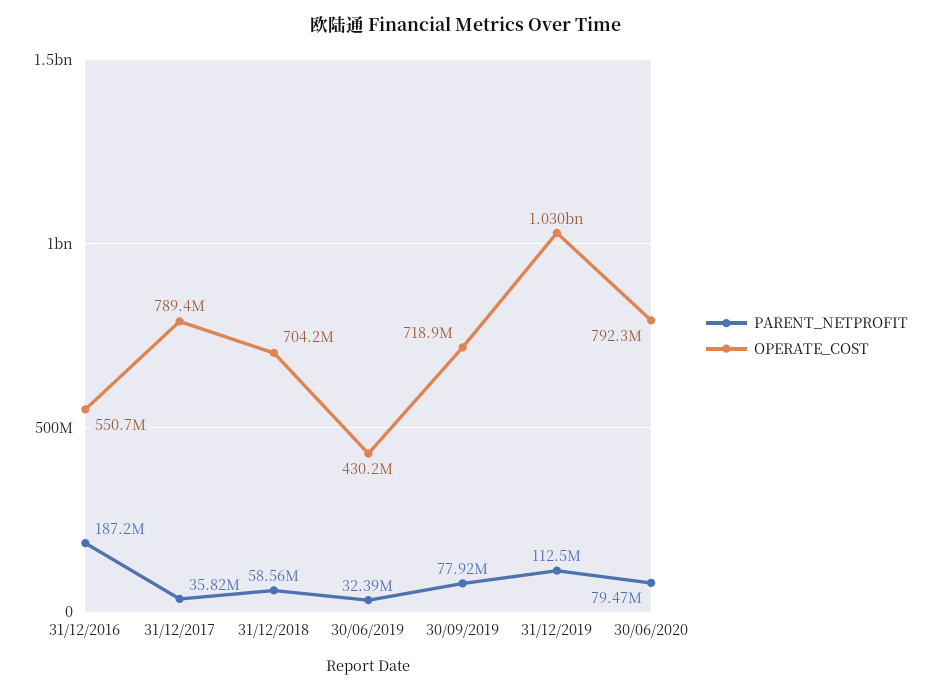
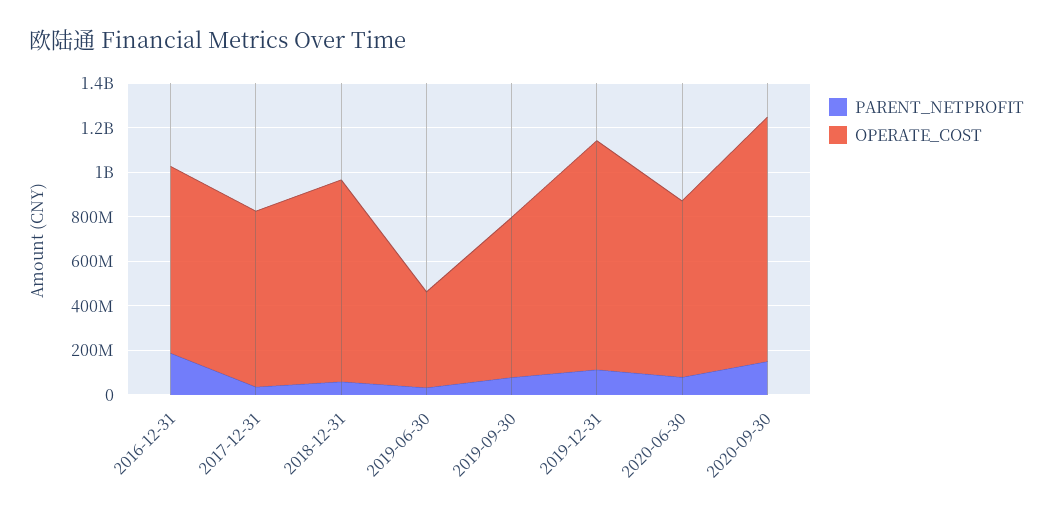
OPERATE_COST, 31/12/2016: 550700000 -> 850000000
OPERATE_COST, 31/12/2018: 704200000 -> 900000000
PARENT_NETPROFIT, 2020-09-30: none -> 150000000
OPERATE_COST, 2020-09-30: none -> 1100000000

